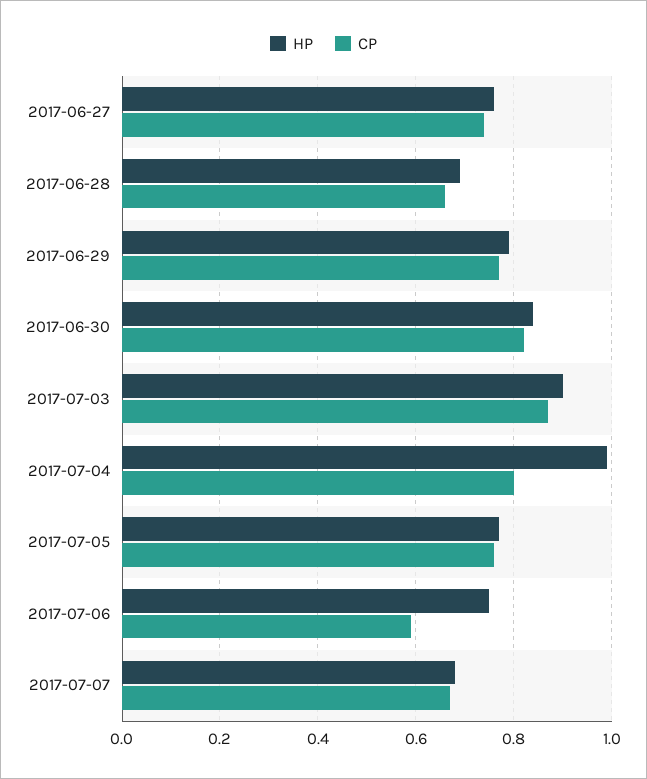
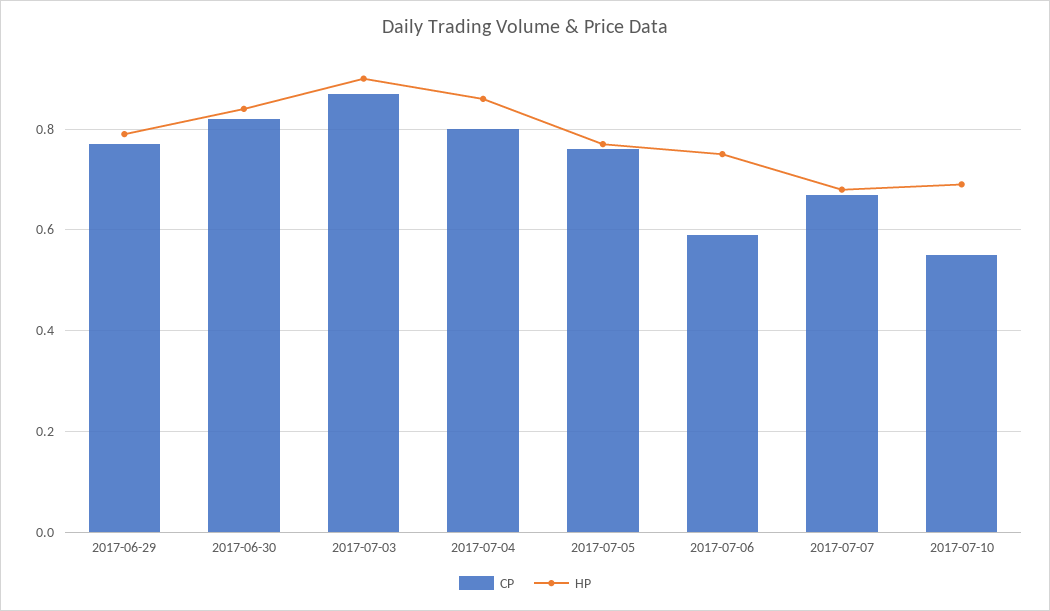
HP, 2017-06-27: 0.75 -> none
CP, 2017-06-27: 0.75 -> none
HP, 2017-06-28: 0.7 -> none
CP, 2017-06-28: 0.65 -> none
HP, 2017-07-04: 1 -> 0.85
CP, 2017-07-10: none -> 0.55
HP, 2017-07-10: none -> 0.7

